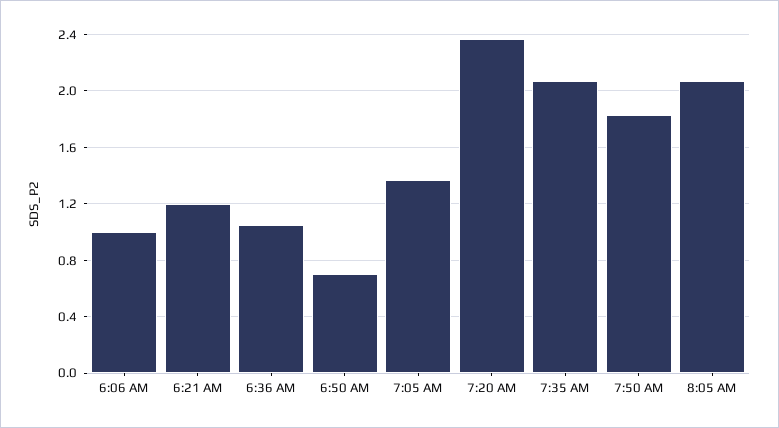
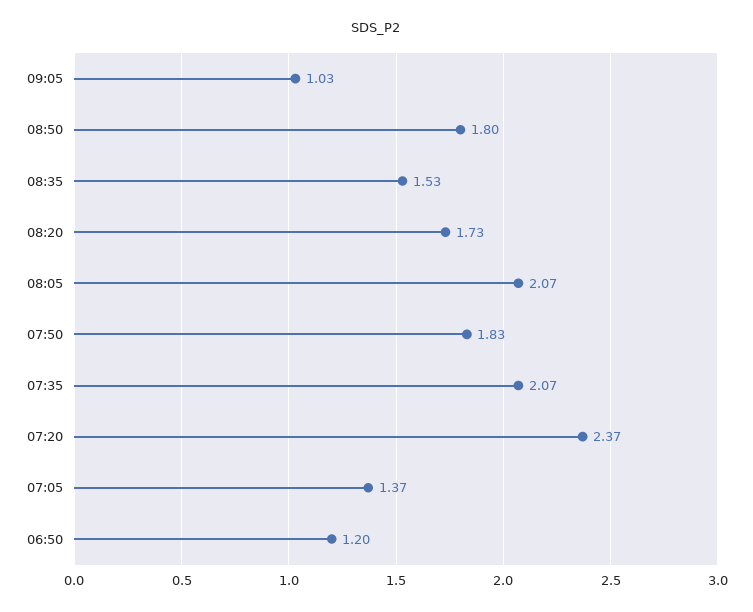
6:06 AM: 1 -> none
6:21 AM: 1.2 -> none
6:36 AM: 1.05 -> none
6:50 AM: 0.7 -> 1.2
09:05: none -> 1.03
08:50: none -> 1.8
08:35: none -> 1.53
08:20: none -> 1.73

